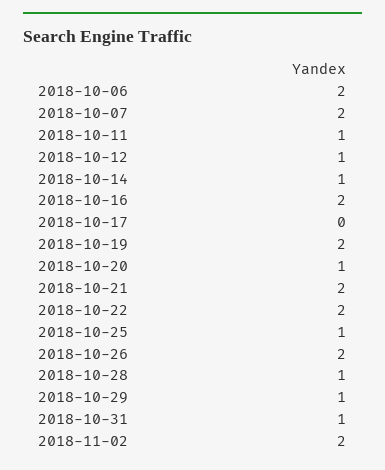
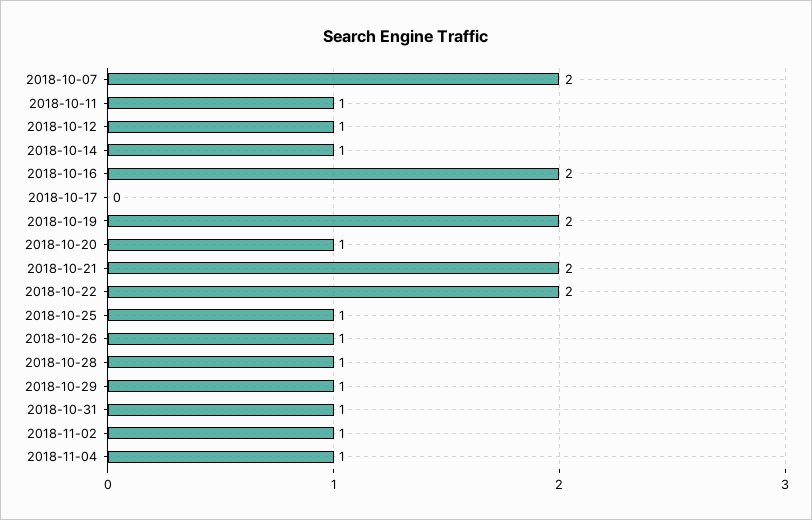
2018-10-06: 2 -> none
2018-10-26: 2 -> 1
2018-11-02: 2 -> 1
2018-11-04: none -> 1

